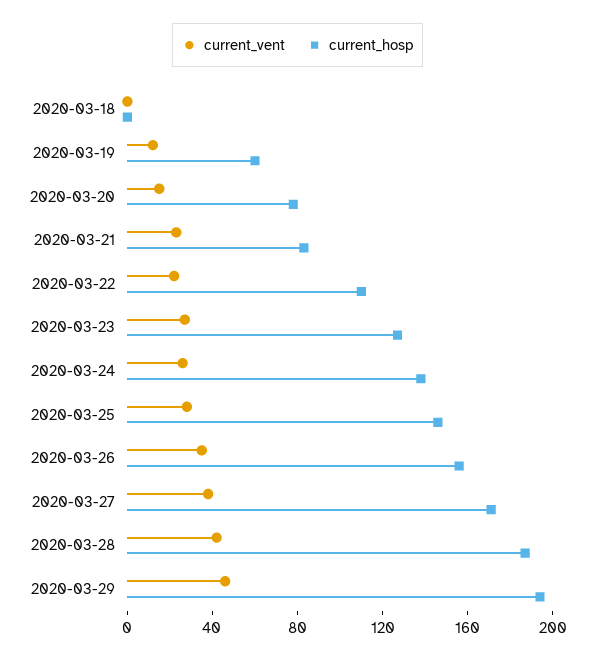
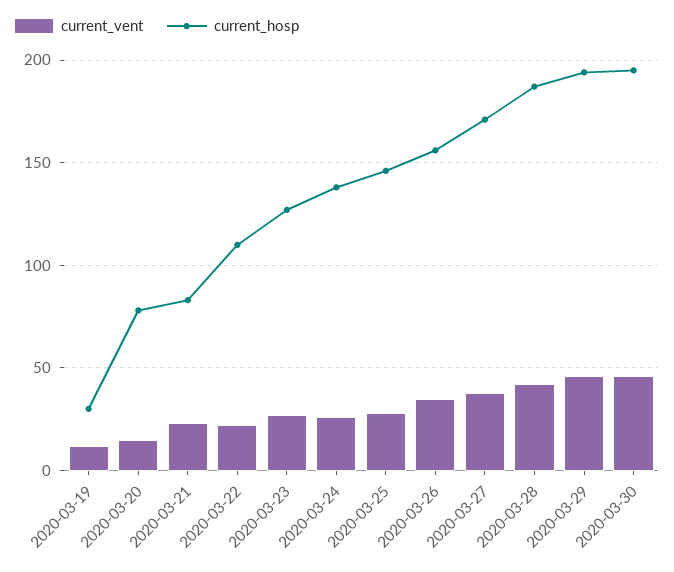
current_vent, 2020-03-18: 0 -> none
current_hosp, 2020-03-18: 0 -> none
current_hosp, 2020-03-19: 60 -> 30
current_vent, 2020-03-30: none -> 45
current_hosp, 2020-03-30: none -> 195

